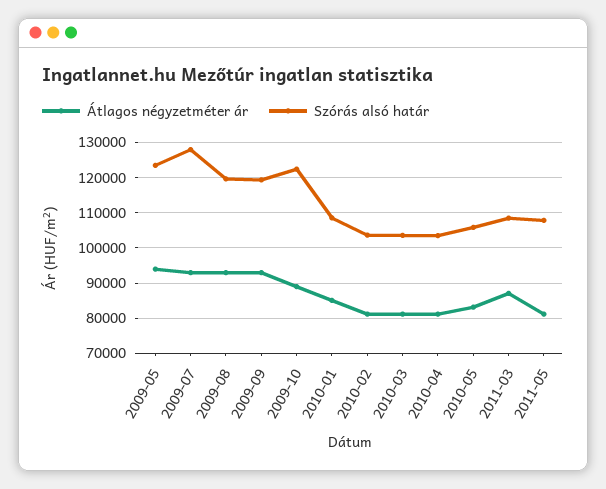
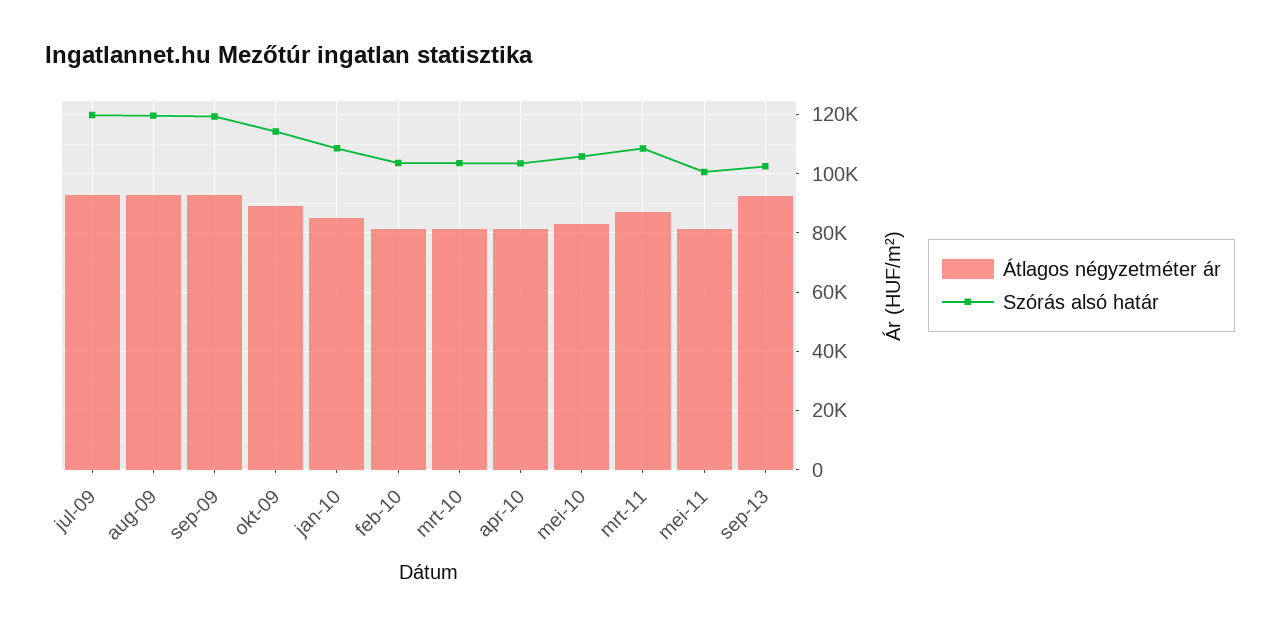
Átlagos négyzetméter ár, 2009-05: 94000 -> none
Szórás alsó határ, 2009-05: 124000 -> none
Szórás alsó határ, 2009-07: 128000 -> 120000
Szórás alsó határ, 2009-10: 122000 -> 115000
Szórás alsó határ, 2011-05: 108000 -> 100000
Átlagos négyzetméter ár, sep-13: none -> 92500
Szórás alsó határ, sep-13: none -> 102500

